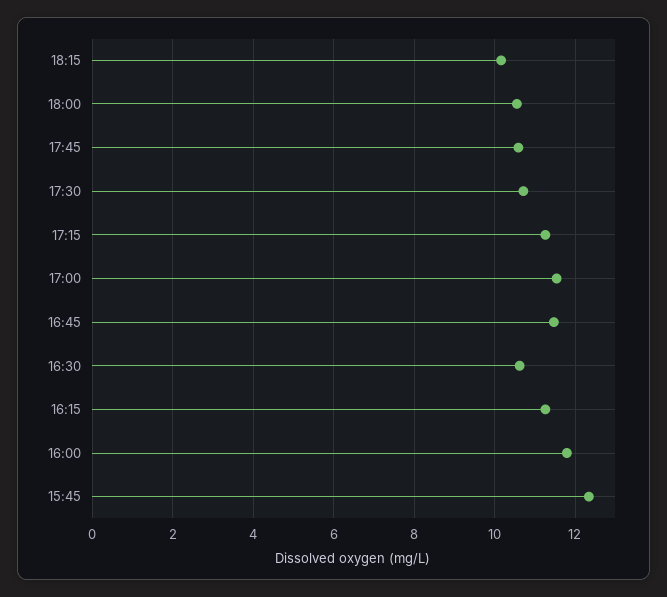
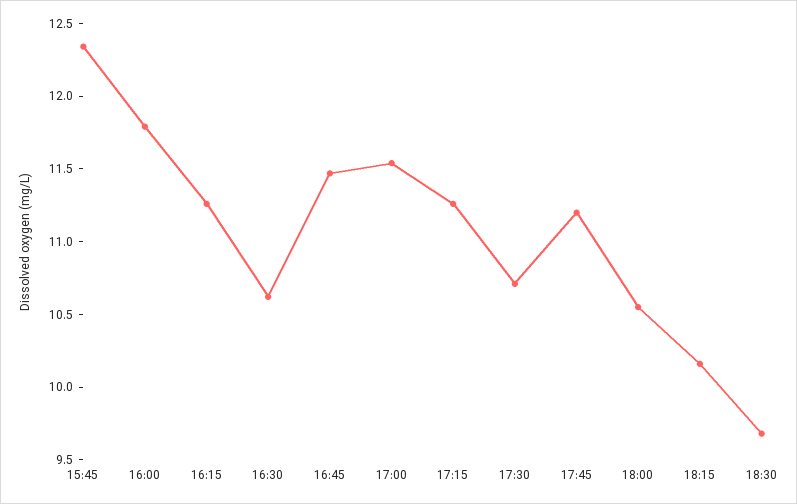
17:45: 10.6 -> 11.2
18:30: none -> 9.7

